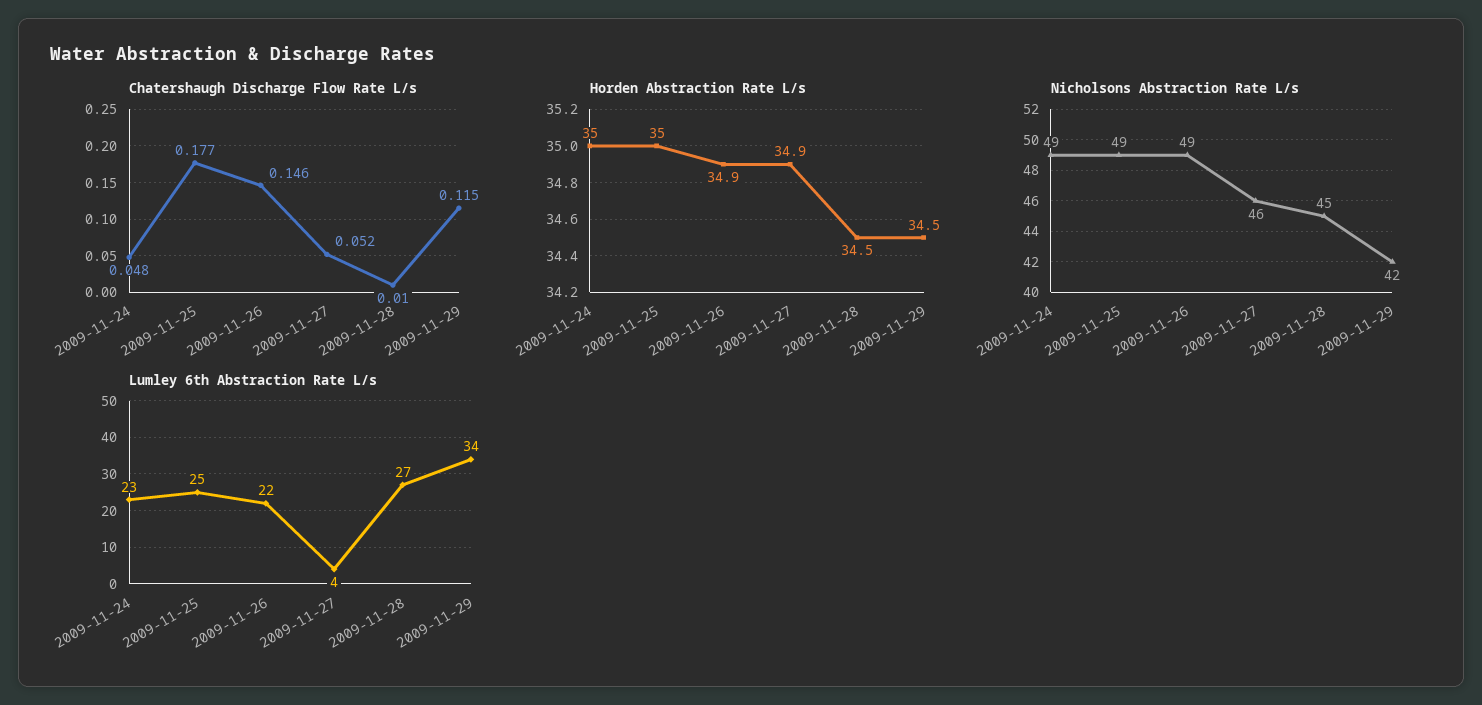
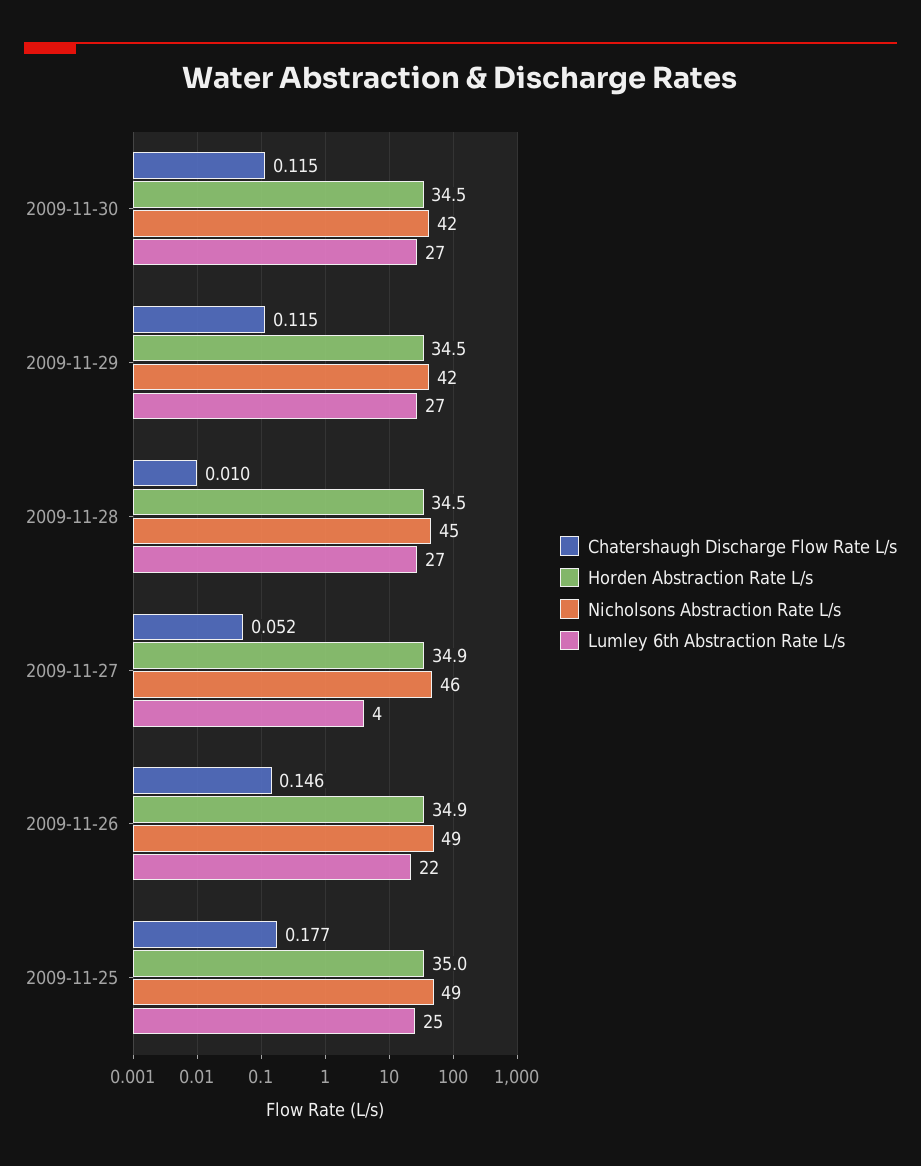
Chatershaugh Discharge Flow Rate L/s, 2009-11-24: 0.048 -> none
Horden Abstraction Rate L/s, 2009-11-24: 35 -> none
Nicholsons Abstraction Rate L/s, 2009-11-24: 49 -> none
Lumley 6th Abstraction Rate L/s, 2009-11-24: 23 -> none
Lumley 6th Abstraction Rate L/s, 2009-11-29: 34 -> 27
Chatershaugh Discharge Flow Rate L/s, 2009-11-30: none -> 0.115
Horden Abstraction Rate L/s, 2009-11-30: none -> 34.5
Nicholsons Abstraction Rate L/s, 2009-11-30: none -> 42
Lumley 6th Abstraction Rate L/s, 2009-11-30: none -> 27

